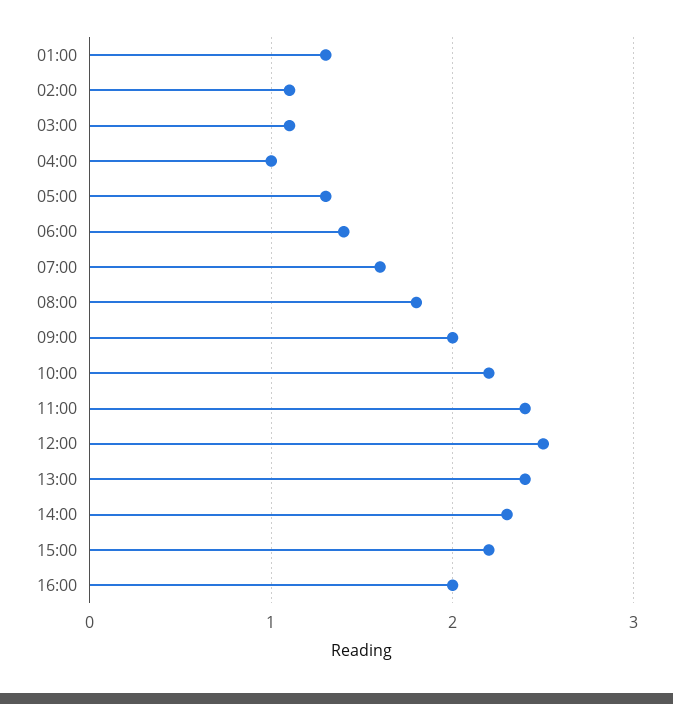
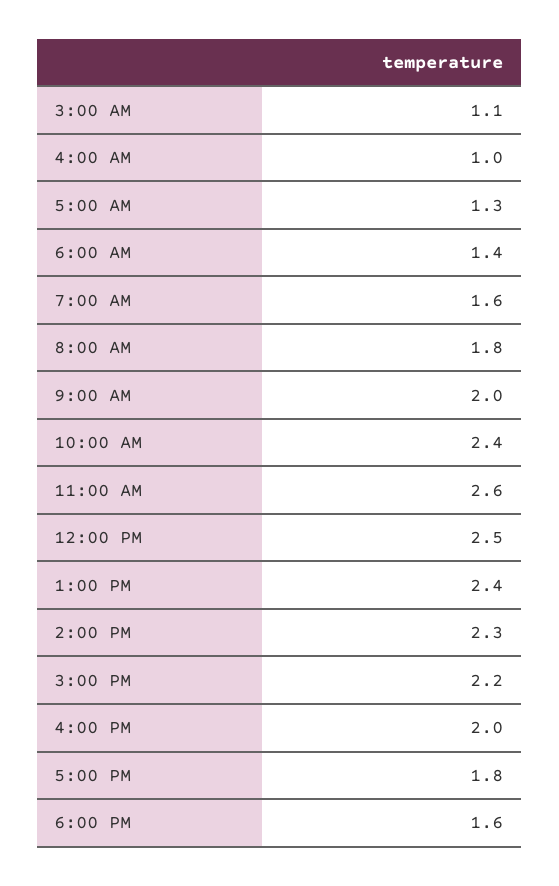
01:00: 1.3 -> none
02:00: 1.1 -> none
10:00: 2.2 -> 2.4
11:00: 2.4 -> 2.6
5:00 PM: none -> 1.8
6:00 PM: none -> 1.6

